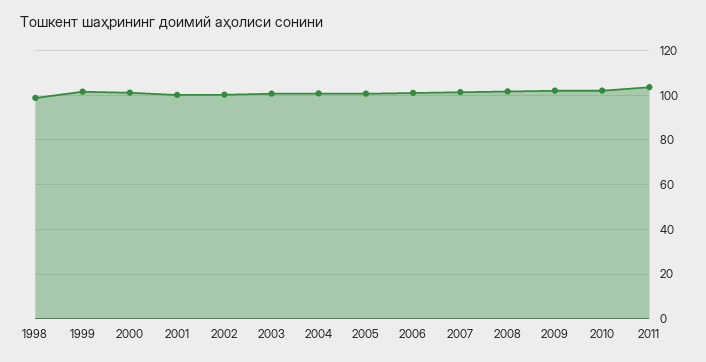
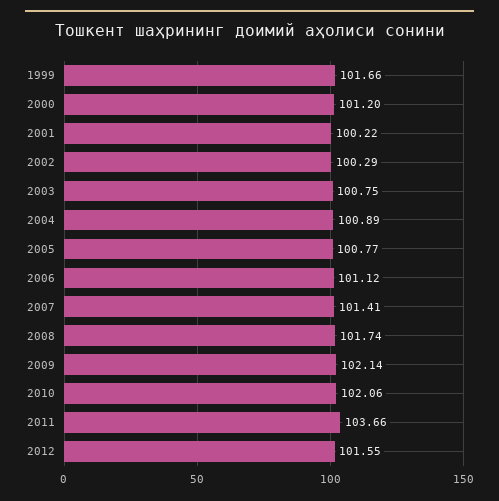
1998: 100 -> none
2012: none -> 101.55

